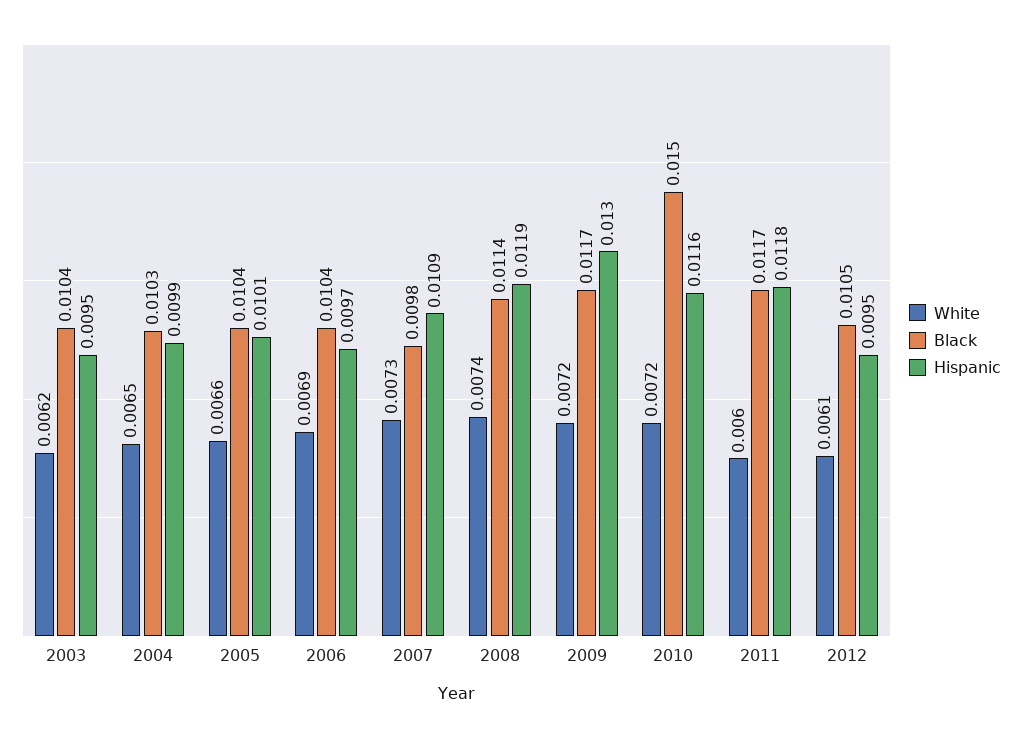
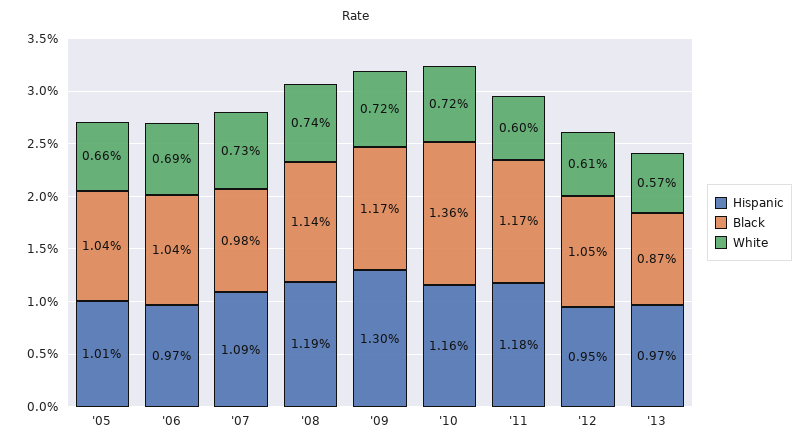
White, 2003: 0.0062 -> none
Black, 2003: 0.0104 -> none
Hispanic, 2003: 0.0095 -> none
White, 2004: 0.0065 -> none
Black, 2004: 0.0103 -> none
Hispanic, 2004: 0.0099 -> none
Black, 2010: 0.015 -> 0.0136
Hispanic, '13: none -> 0.0097
Black, '13: none -> 0.0087
White, '13: none -> 0.0057

